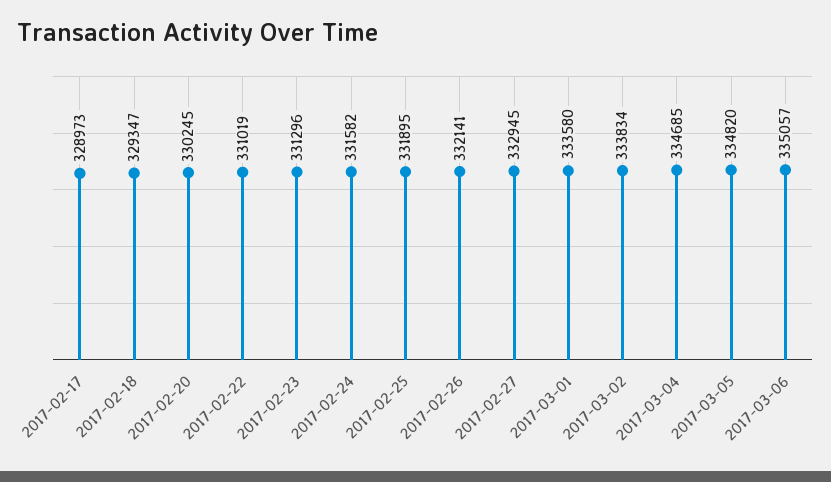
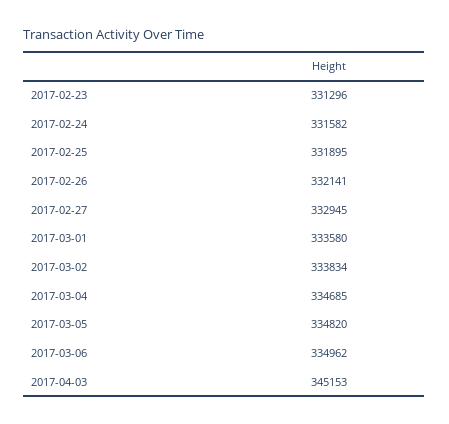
2017-02-17: 328973 -> none
2017-02-18: 329347 -> none
2017-02-20: 330245 -> none
2017-02-22: 331019 -> none
2017-03-06: 335057 -> 334962
2017-04-03: none -> 345153

